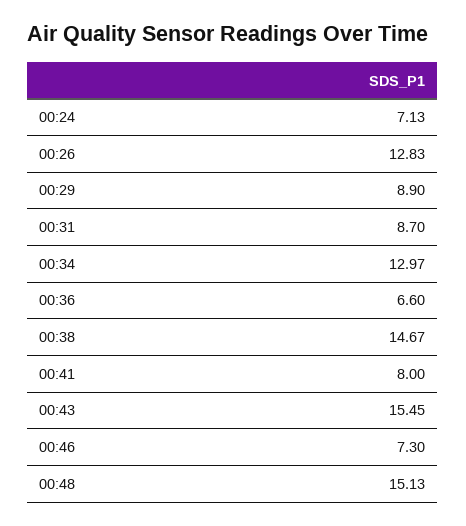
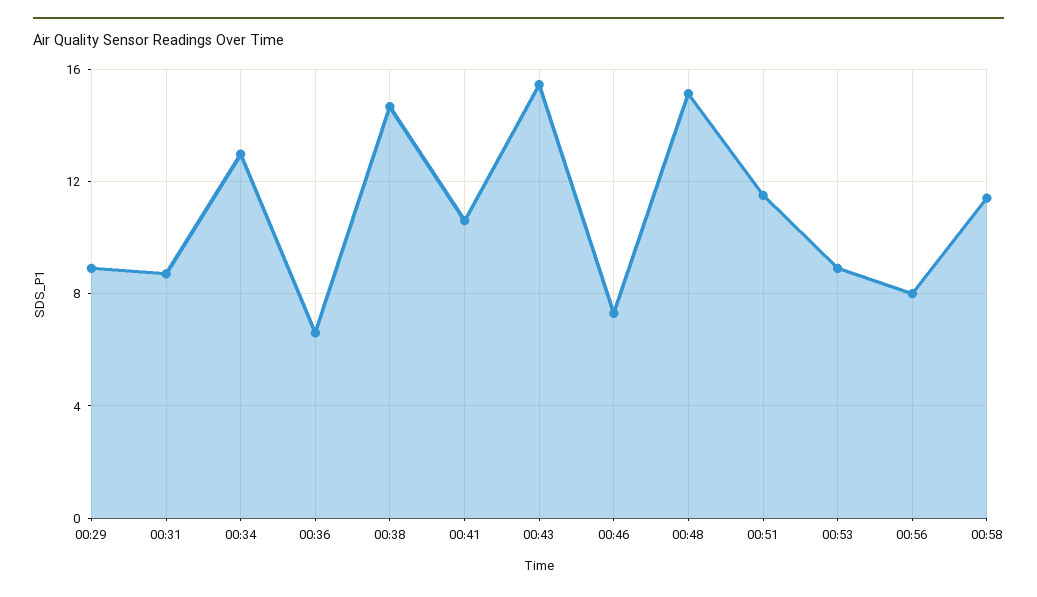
00:24: 7.13 -> none
00:26: 12.83 -> none
00:41: 8 -> 10.5
00:51: none -> 11.5
00:53: none -> 9
00:56: none -> 8
00:58: none -> 11.5

